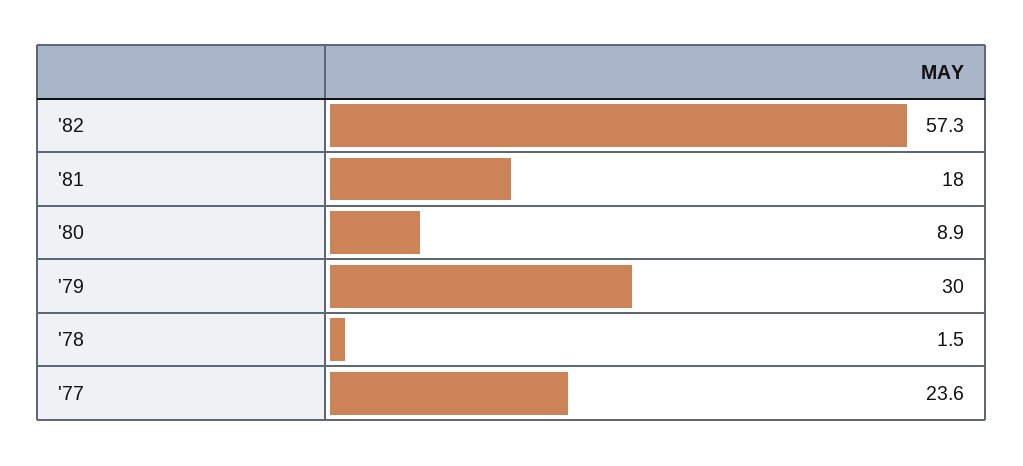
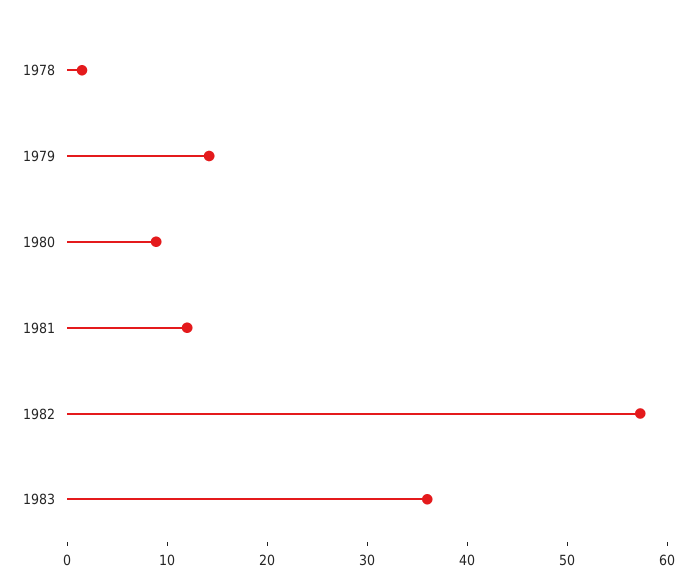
'81: 18 -> 12
'79: 30 -> 14
'77: 23.6 -> none
1983: none -> 36

